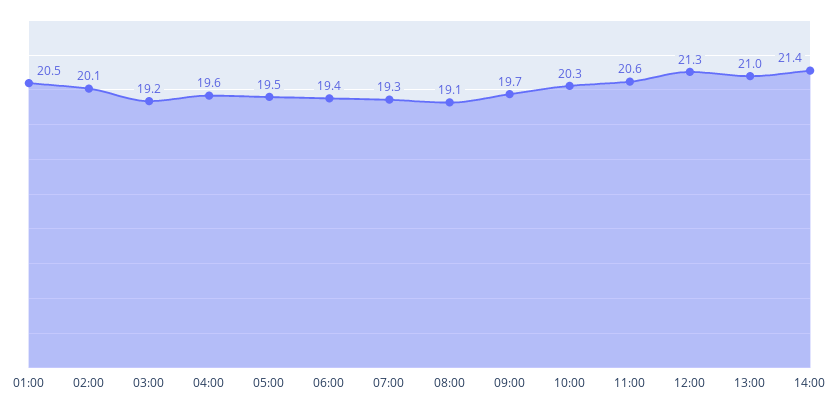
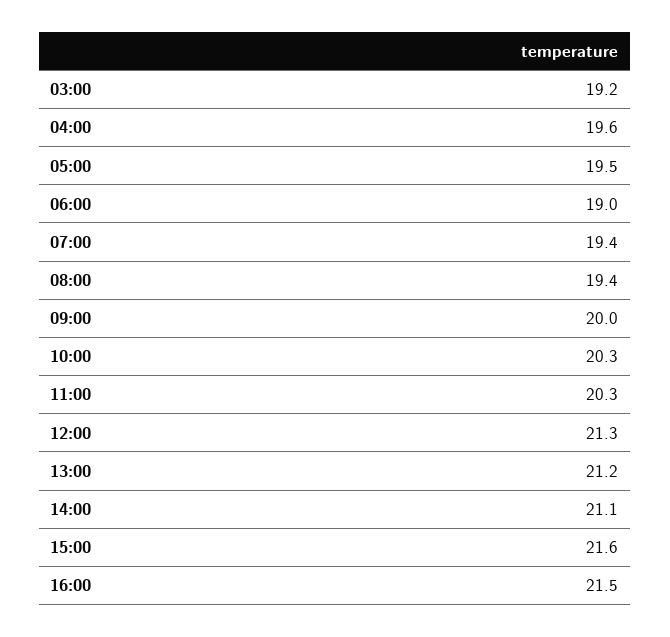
01:00: 20.5 -> none
02:00: 20.1 -> none
06:00: 19.4 -> 19
07:00: 19.3 -> 19.4
08:00: 19.1 -> 19.4
09:00: 19.7 -> 20
11:00: 20.6 -> 20.3
13:00: 21 -> 21.2
14:00: 21.4 -> 21.1
15:00: none -> 21.6
16:00: none -> 21.5

